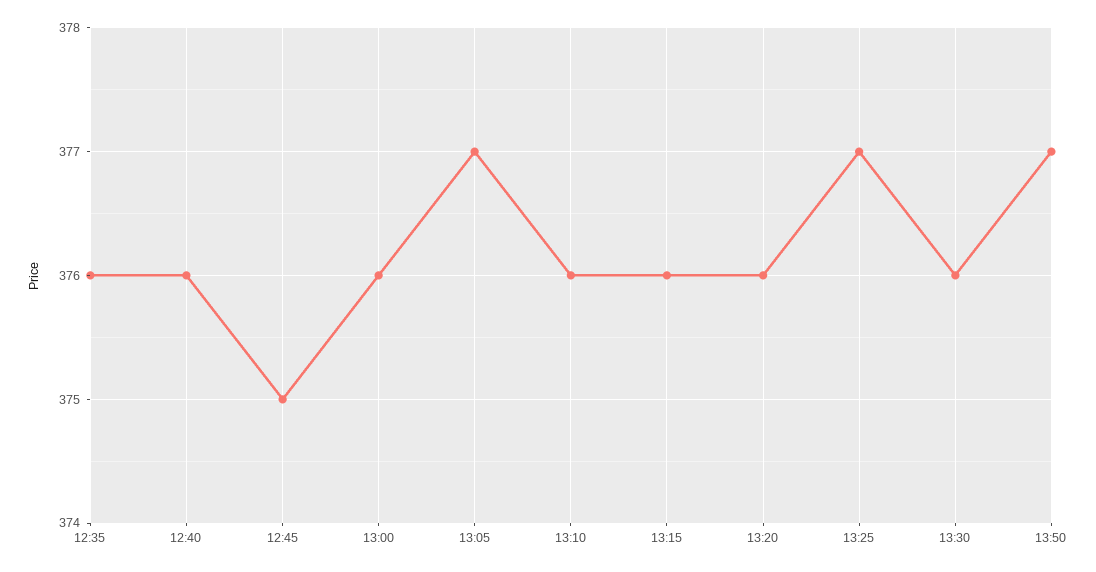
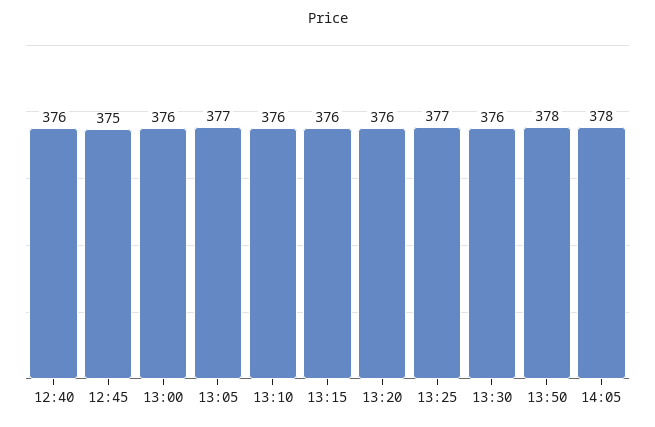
12:35: 376 -> none
13:50: 377 -> 378
14:05: none -> 378

